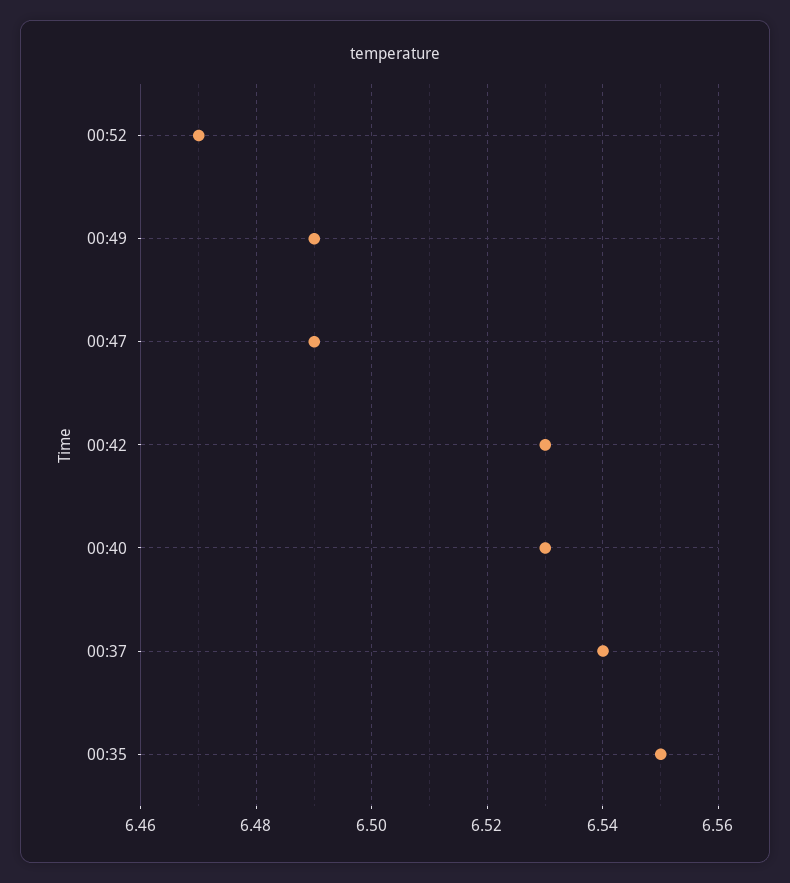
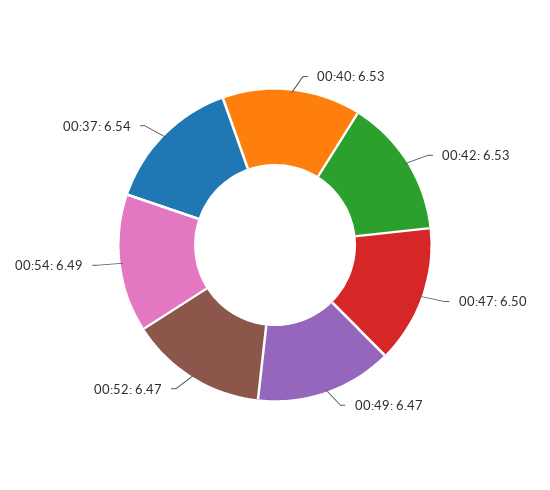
00:49: 6.49 -> 6.47
00:47: 6.49 -> 6.5
00:35: 6.55 -> none
00:54: none -> 6.49

